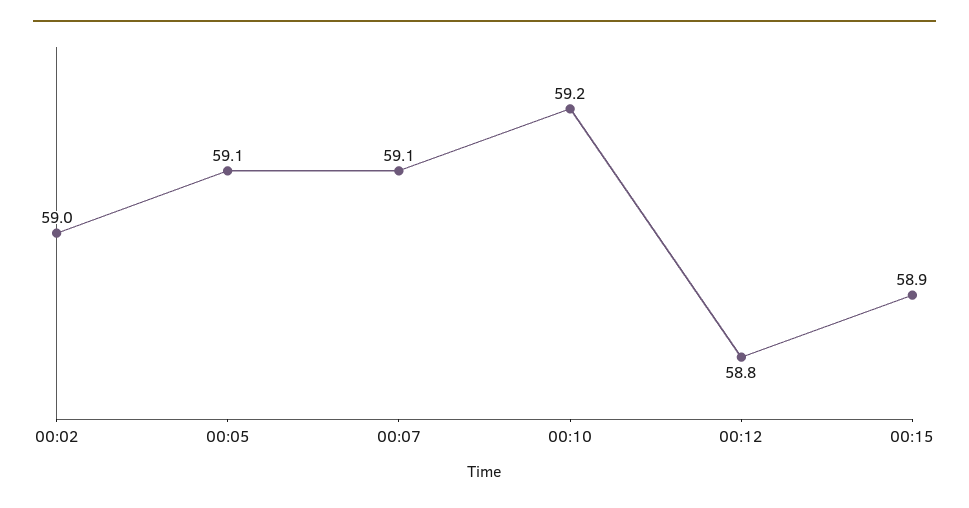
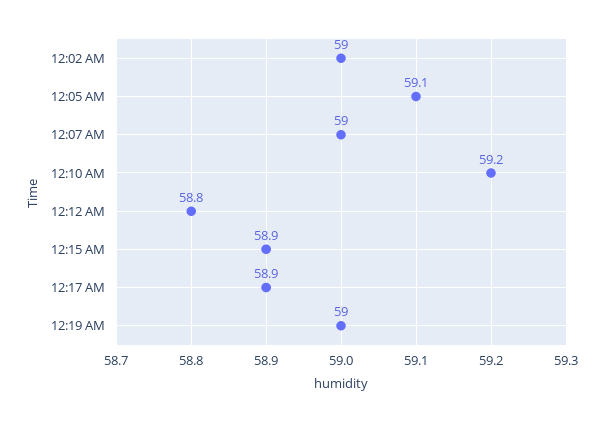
00:07: 59.1 -> 59
12:17 AM: none -> 58.9
12:19 AM: none -> 59

